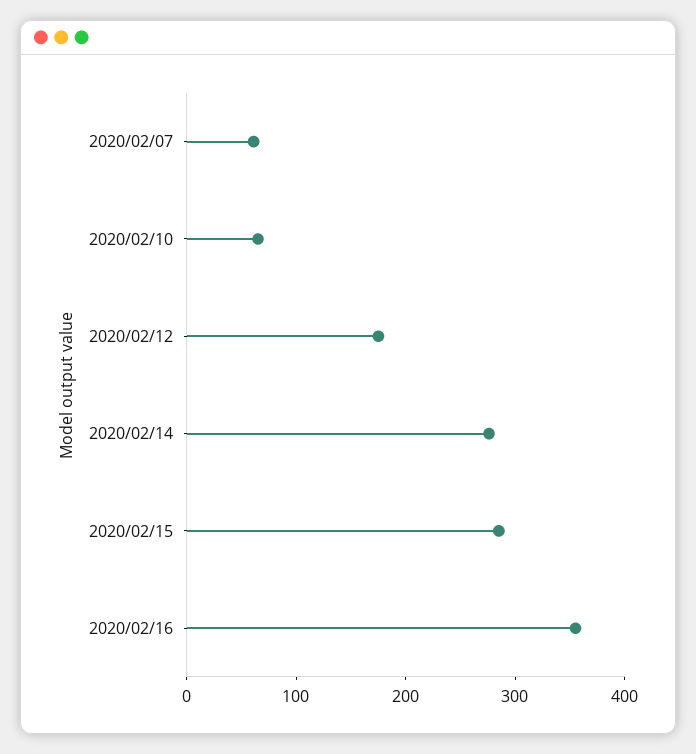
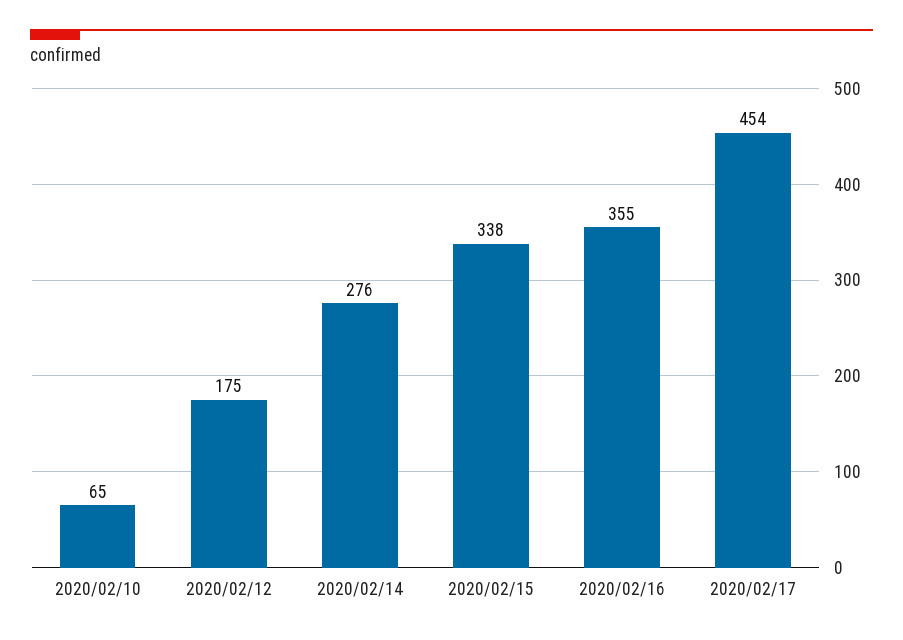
2020/02/07: 60 -> none
2020/02/15: 280 -> 338
2020/02/17: none -> 454

